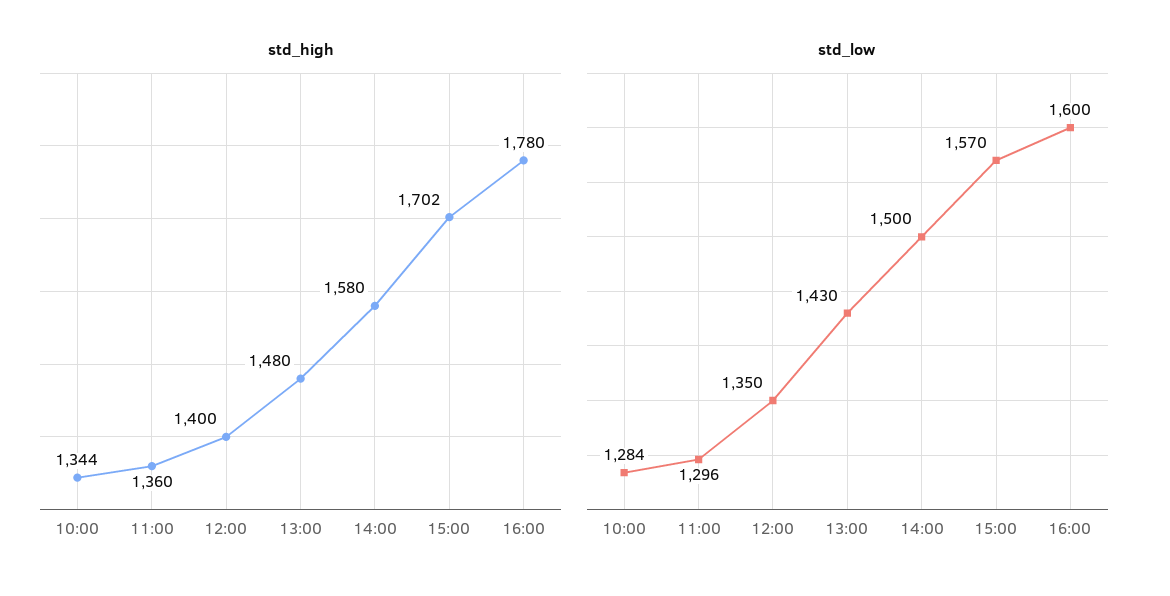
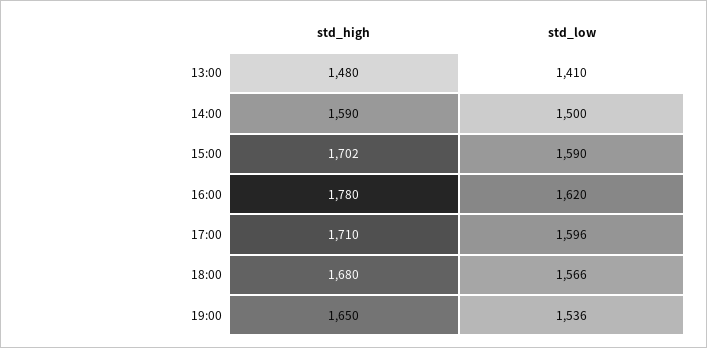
std_high, 10:00: 1344 -> none
std_high, 11:00: 1360 -> none
std_high, 12:00: 1400 -> none
std_high, 14:00: 1580 -> 1590
std_low, 10:00: 1284 -> none
std_low, 11:00: 1296 -> none
std_low, 12:00: 1350 -> none
std_low, 13:00: 1430 -> 1410
std_low, 15:00: 1570 -> 1590
std_low, 16:00: 1600 -> 1620
std_high, 17:00: none -> 1710
std_low, 17:00: none -> 1596
std_high, 18:00: none -> 1680
std_low, 18:00: none -> 1566
std_high, 19:00: none -> 1650
std_low, 19:00: none -> 1536

